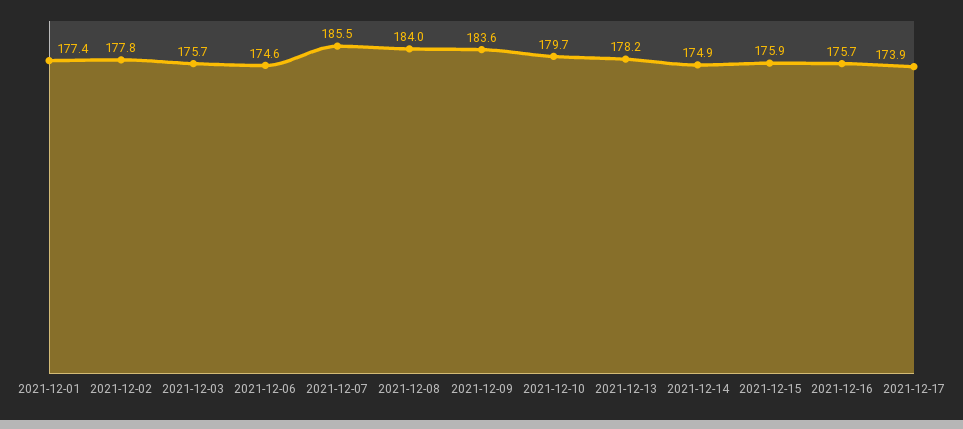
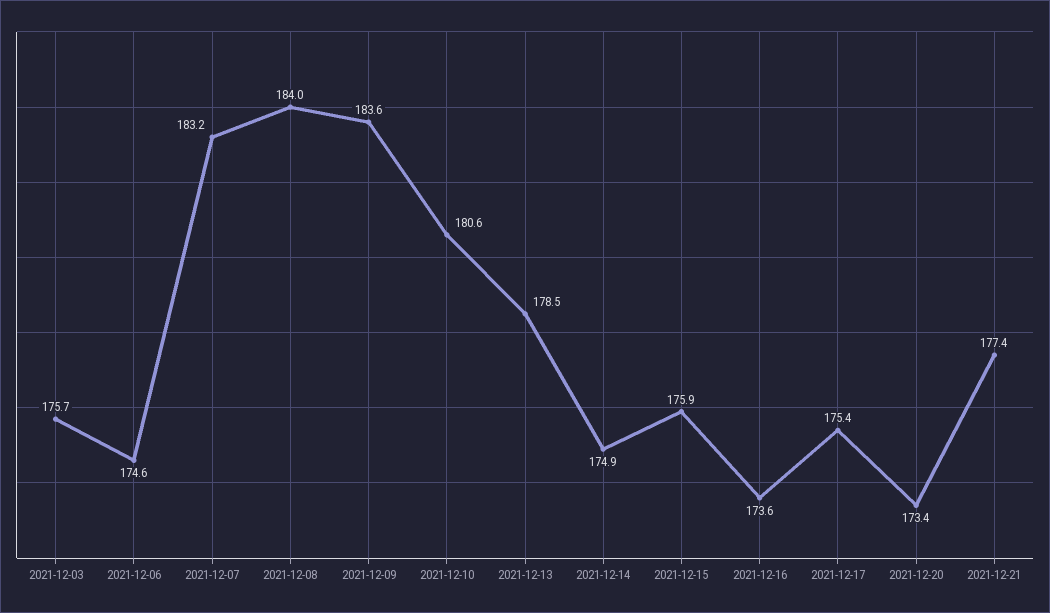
2021-12-01: 177.4 -> none
2021-12-02: 177.8 -> none
2021-12-07: 185.5 -> 183.2
2021-12-10: 179.7 -> 180.6
2021-12-13: 178.2 -> 178.5
2021-12-16: 175.7 -> 173.6
2021-12-17: 173.9 -> 175.4
2021-12-20: none -> 173.4
2021-12-21: none -> 177.4

